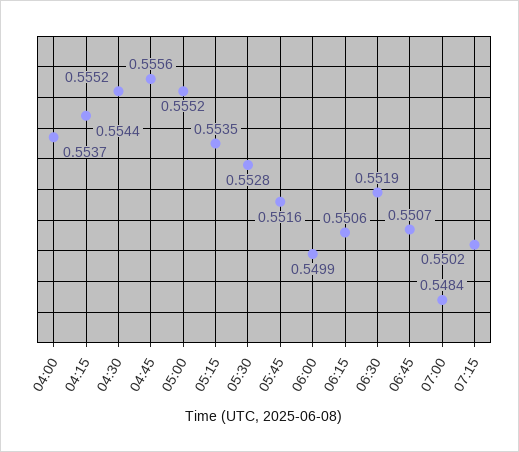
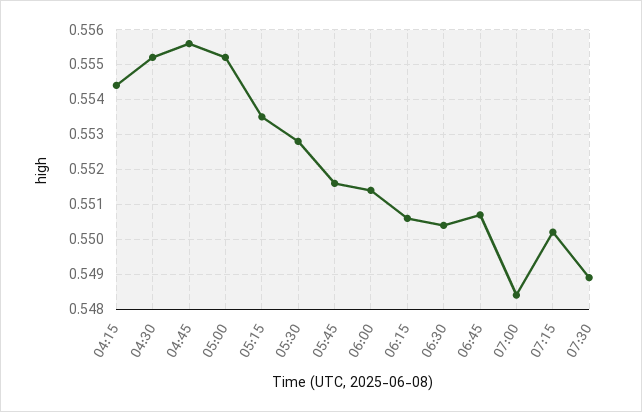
04:00: 0.5537 -> none
06:00: 0.5499 -> 0.5515
06:30: 0.5519 -> 0.5505
07:30: none -> 0.549

